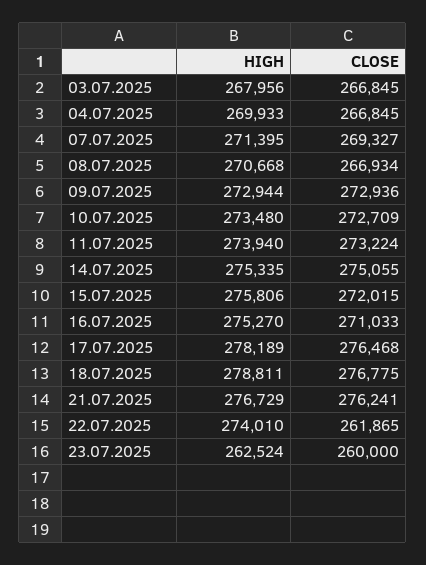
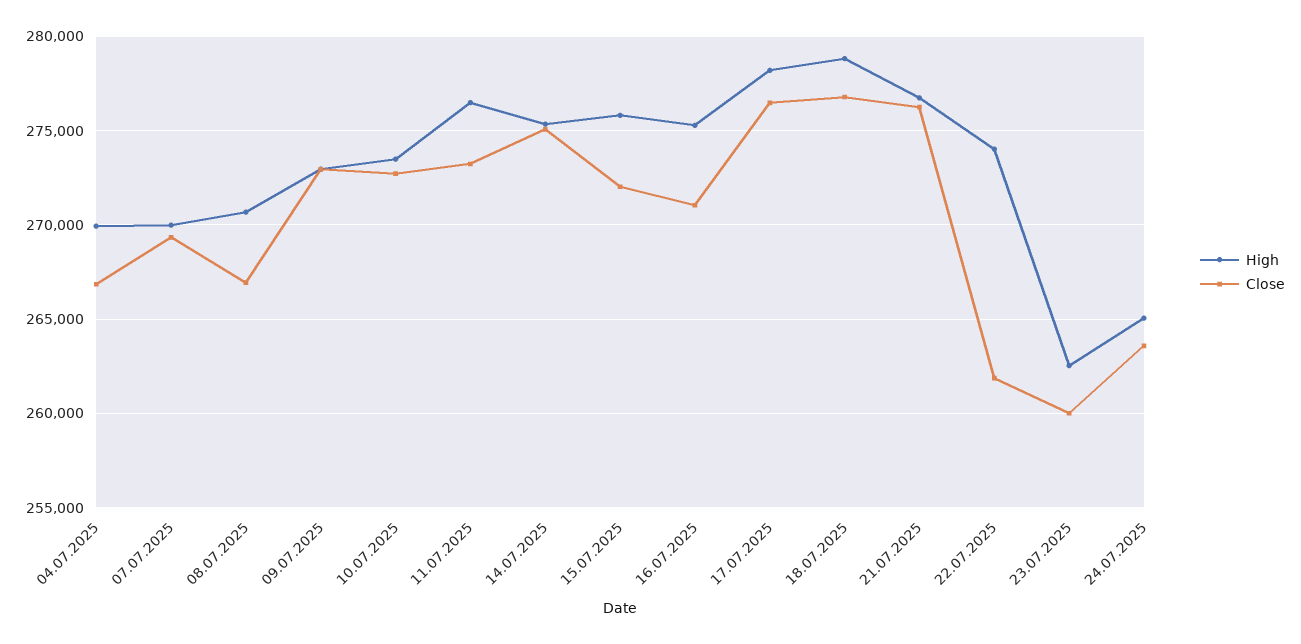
HIGH, 03.07.2025: 267956 -> none
CLOSE, 03.07.2025: 266845 -> none
HIGH, 07.07.2025: 271395 -> 270000
HIGH, 11.07.2025: 273940 -> 276500
HIGH, 24.07.2025: none -> 265000
CLOSE, 24.07.2025: none -> 263500

